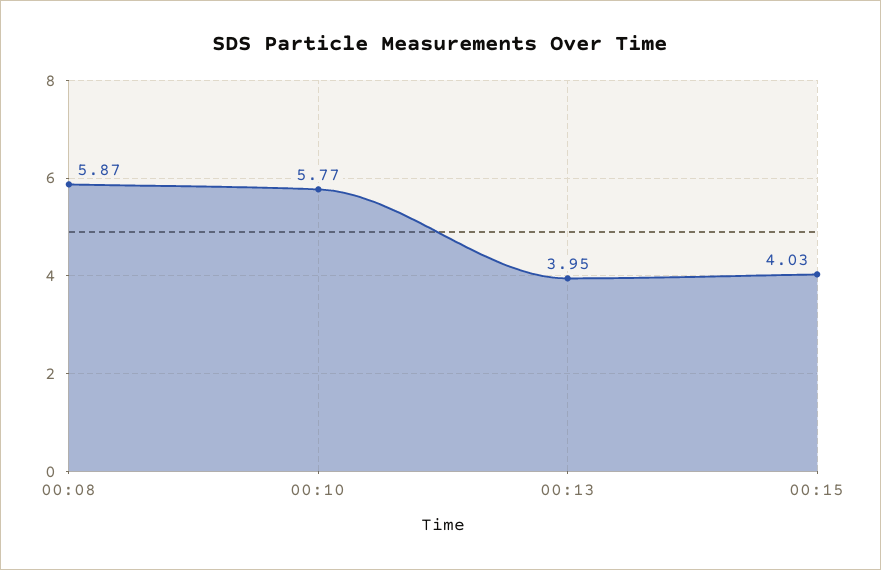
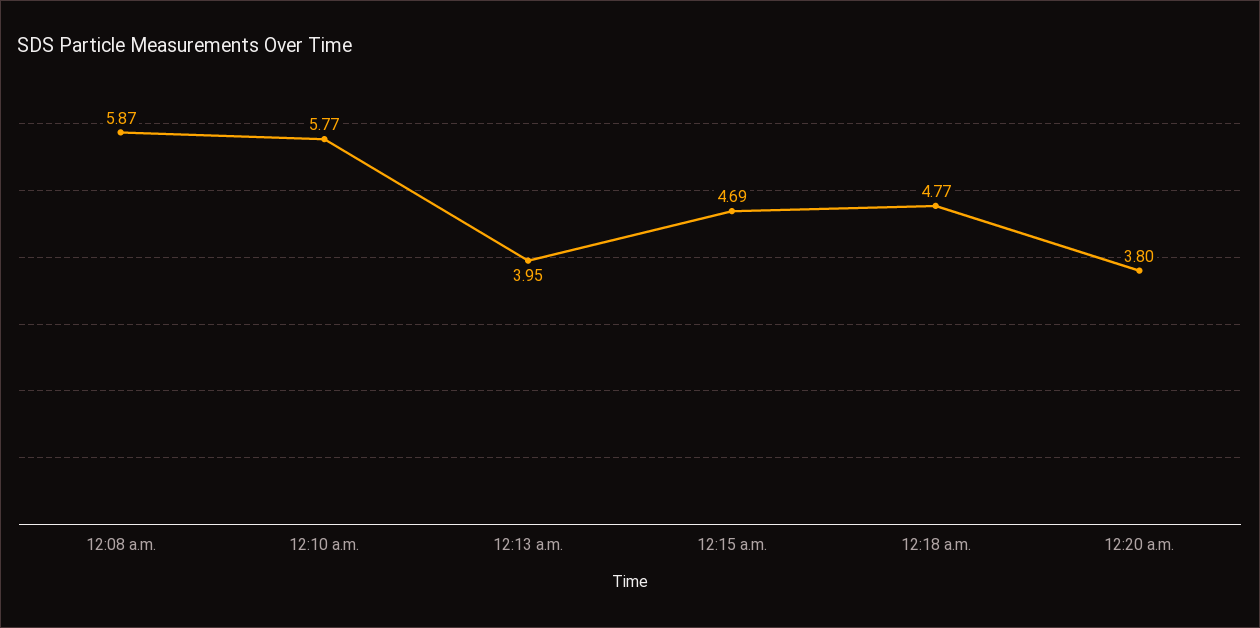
00:15: 4.03 -> 4.69
12:18 a.m.: none -> 4.77
12:20 a.m.: none -> 3.8

